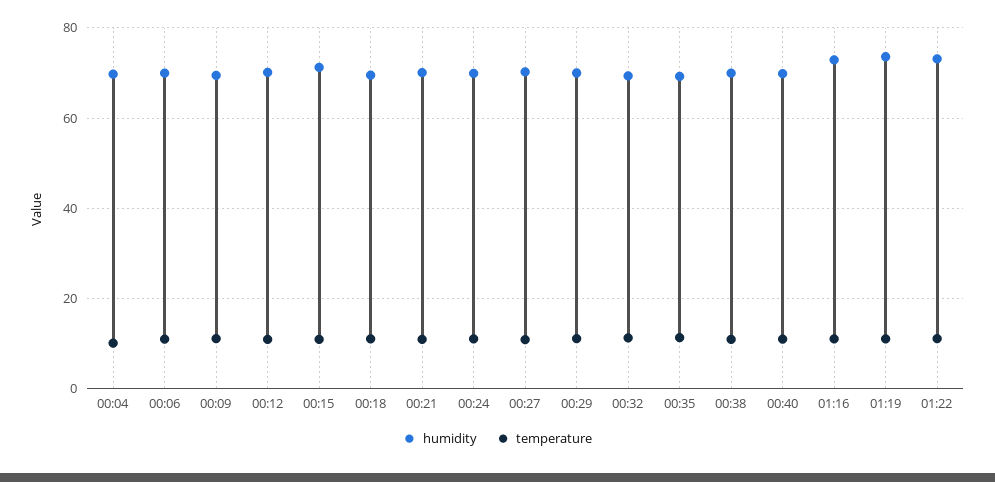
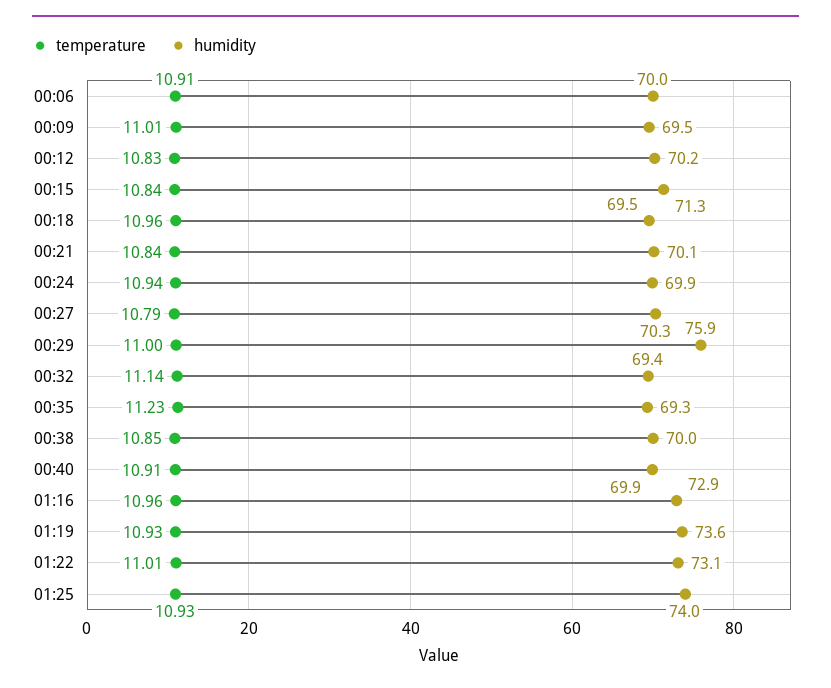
humidity, 00:04: 70 -> none
temperature, 00:04: 10 -> none
humidity, 00:29: 70 -> 75.9
temperature, 01:25: none -> 10.93
humidity, 01:25: none -> 74

